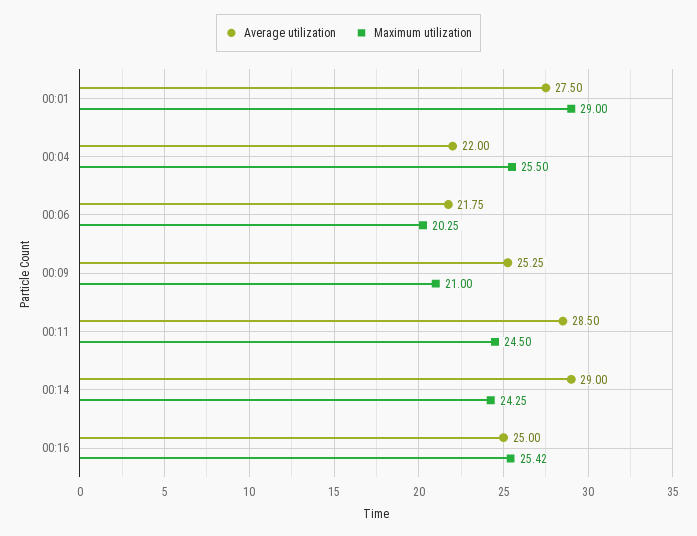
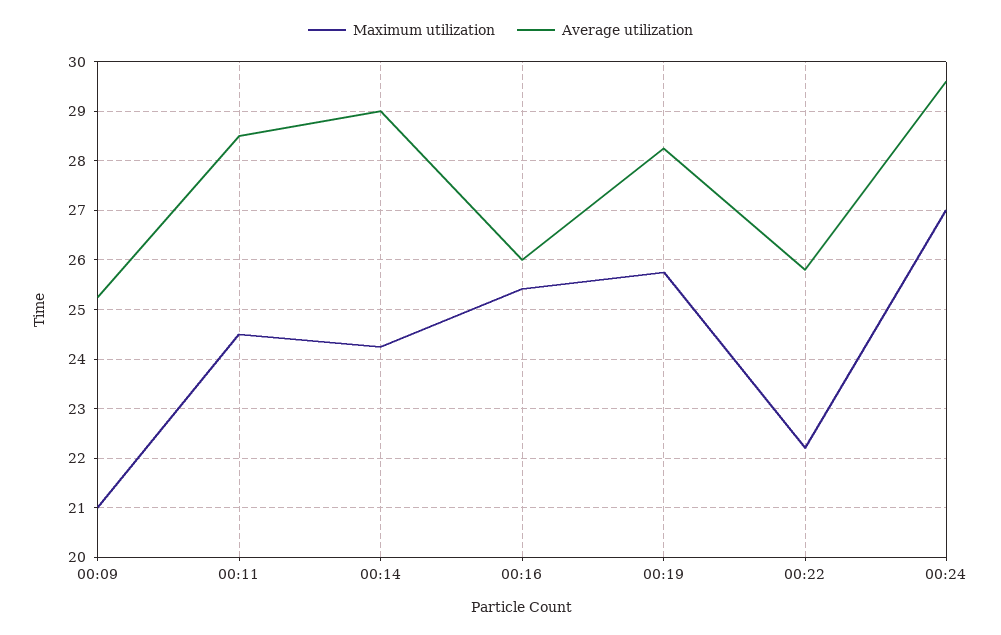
Average utilization, 00:01: 27.5 -> none
Maximum utilization, 00:01: 29 -> none
Average utilization, 00:04: 22 -> none
Maximum utilization, 00:04: 25.5 -> none
Average utilization, 00:06: 21.75 -> none
Maximum utilization, 00:06: 20.25 -> none
Average utilization, 00:16: 25 -> 26
Maximum utilization, 00:19: none -> 25.8
Average utilization, 00:19: none -> 28.2
Maximum utilization, 00:22: none -> 22.2
Average utilization, 00:22: none -> 25.8
Maximum utilization, 00:24: none -> 27
Average utilization, 00:24: none -> 29.6

